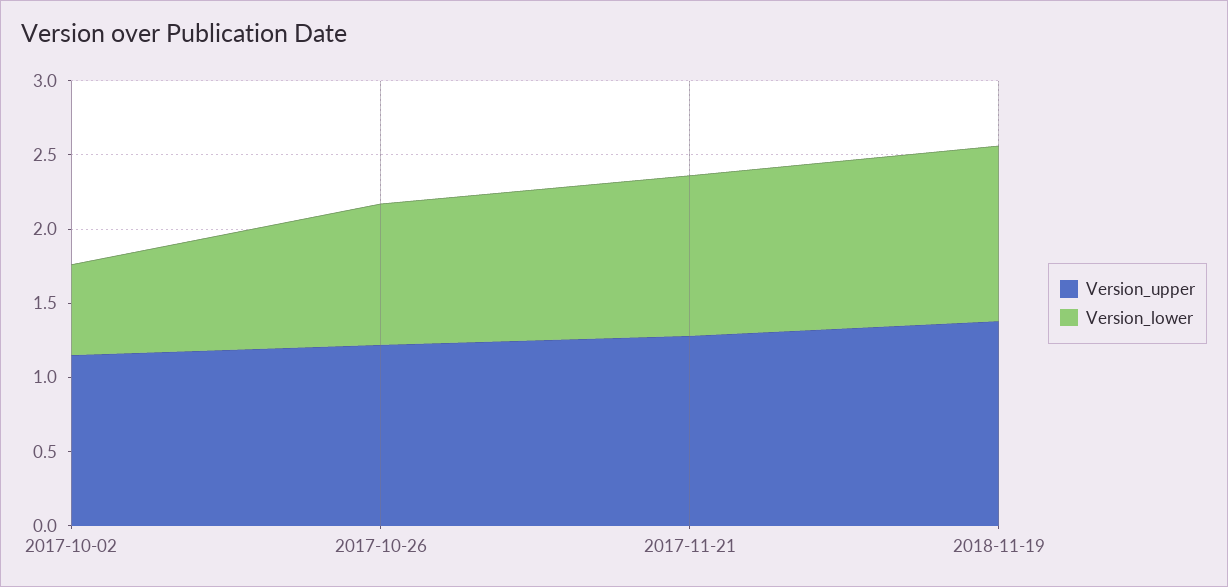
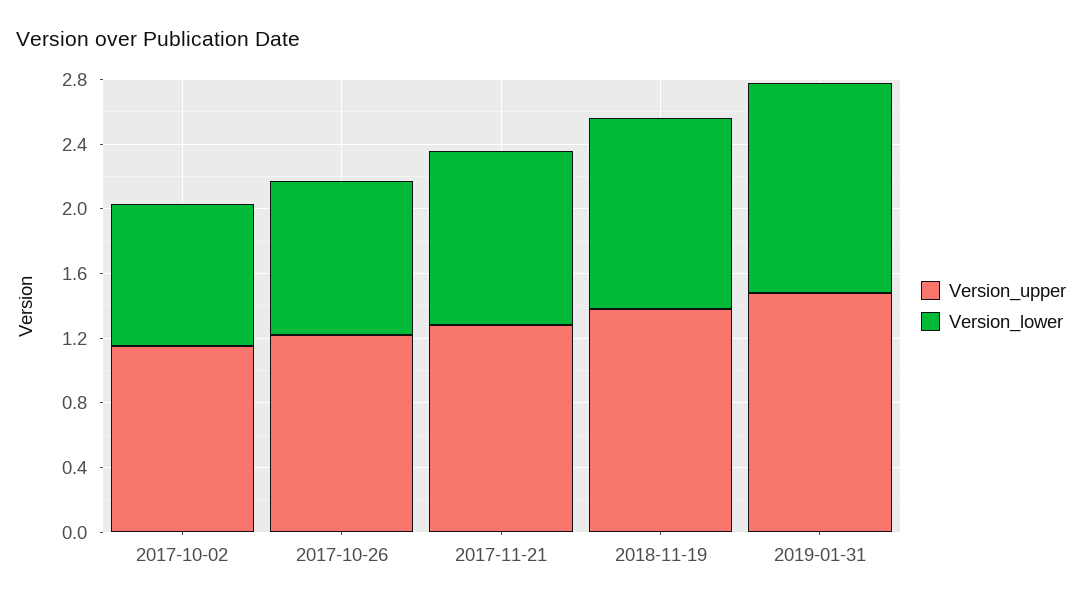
Version_lower, 2017-10-02: 0.6 -> 0.9
Version_upper, 2019-01-31: none -> 1.5
Version_lower, 2019-01-31: none -> 1.3

